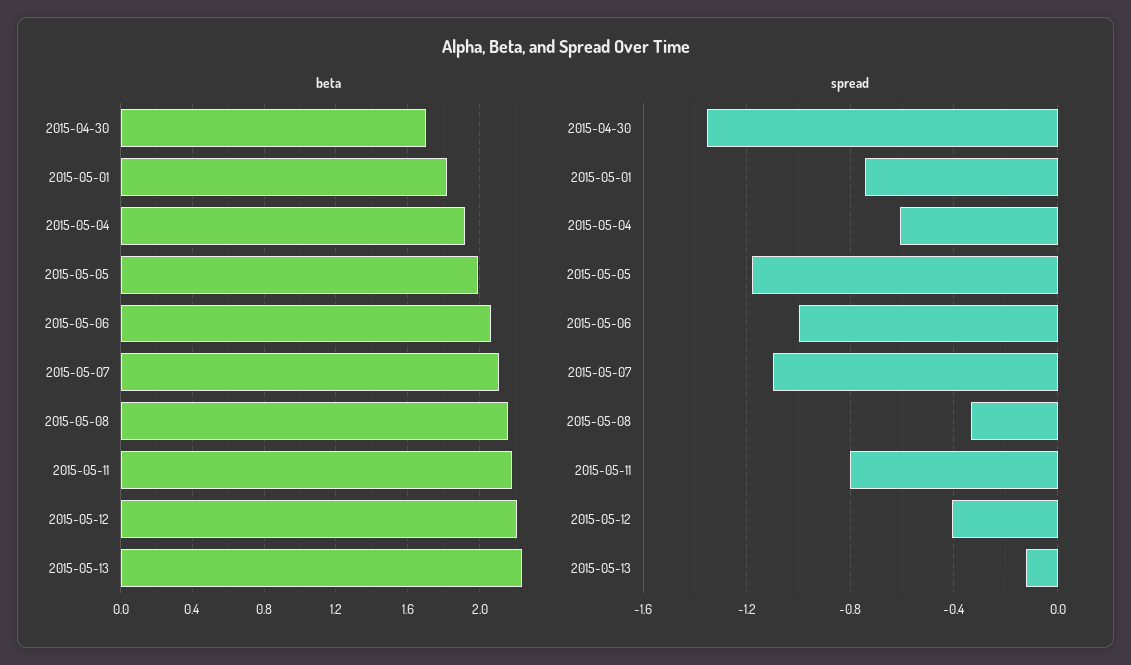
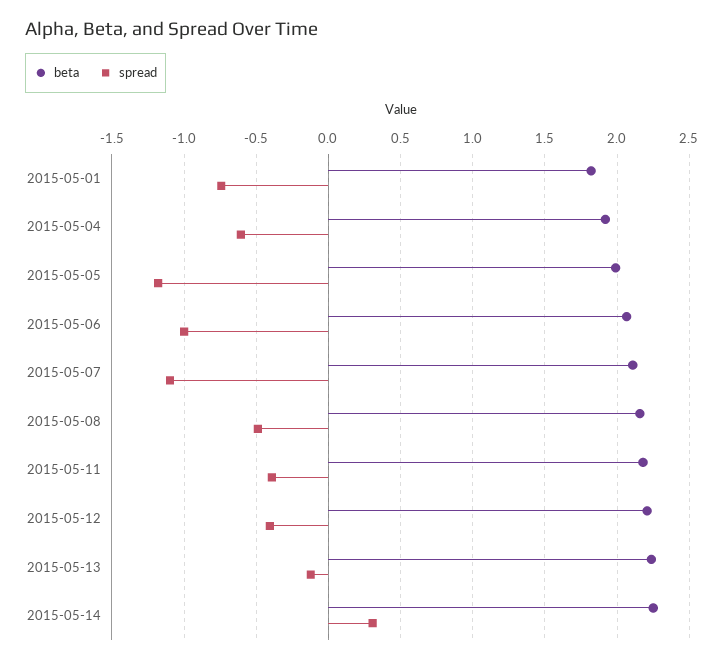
beta, 2015-04-30: 1.7 -> none
spread, 2015-04-30: -1.35 -> none
spread, 2015-05-08: -0.35 -> -0.5
spread, 2015-05-11: -0.8 -> -0.4
beta, 2015-05-14: none -> 2.25
spread, 2015-05-14: none -> 0.3

